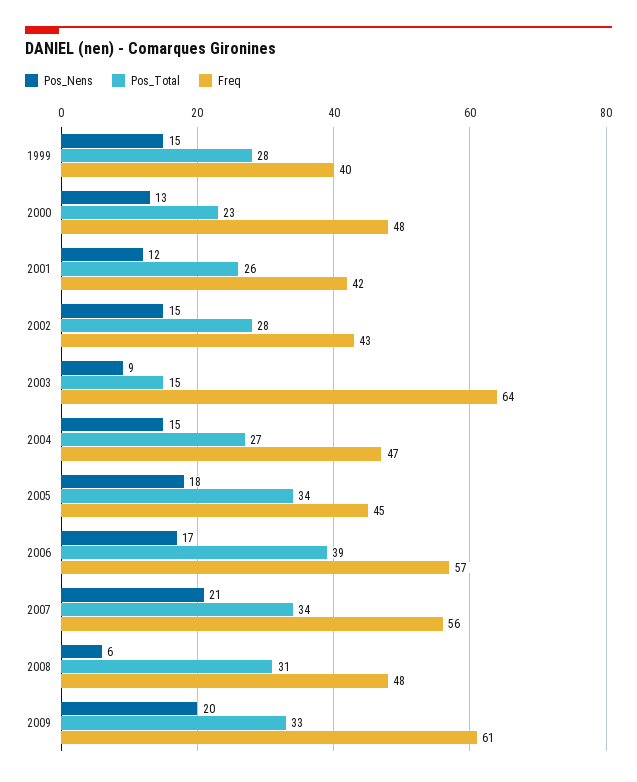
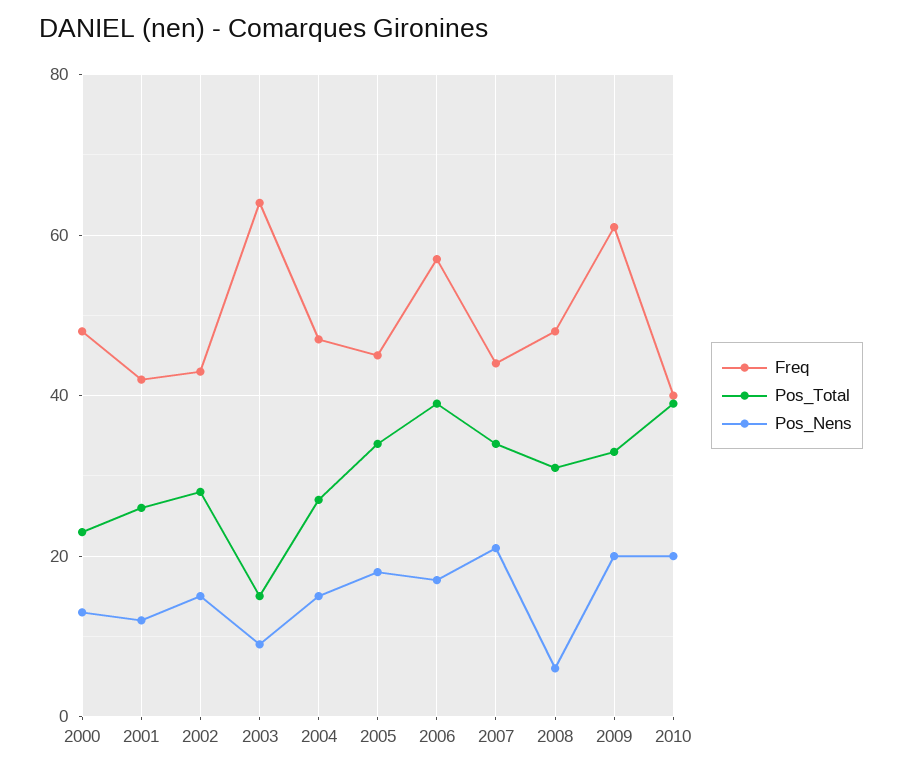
Pos_Nens, 1999: 15 -> none
Pos_Total, 1999: 28 -> none
Freq, 1999: 40 -> none
Freq, 2007: 56 -> 45
Freq, 2010: none -> 40
Pos_Total, 2010: none -> 40
Pos_Nens, 2010: none -> 20

